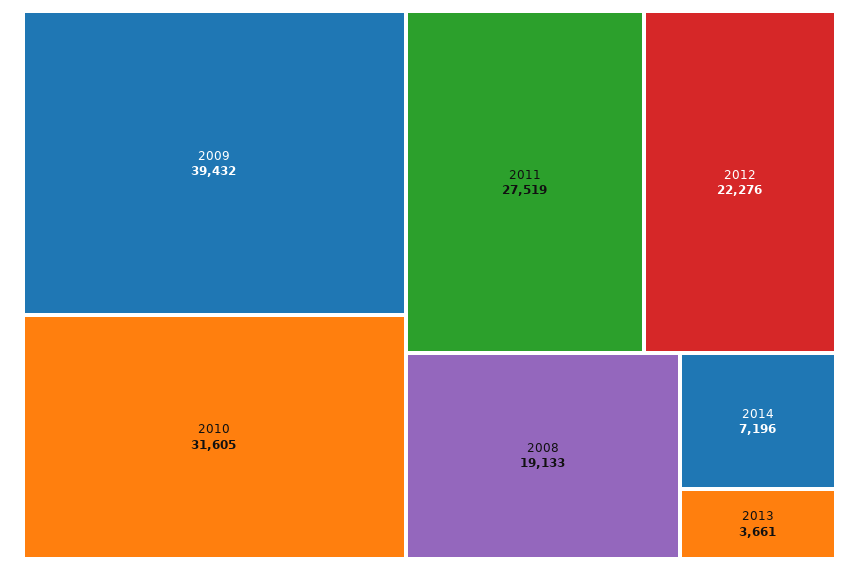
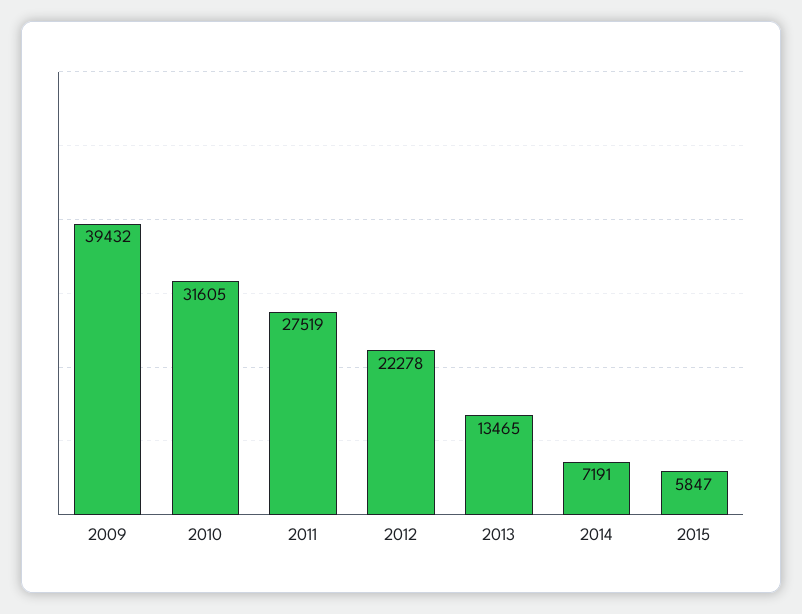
2012: 22276 -> 22278
2008: 19133 -> none
2014: 7196 -> 7191
2013: 3661 -> 13465
2015: none -> 5847

